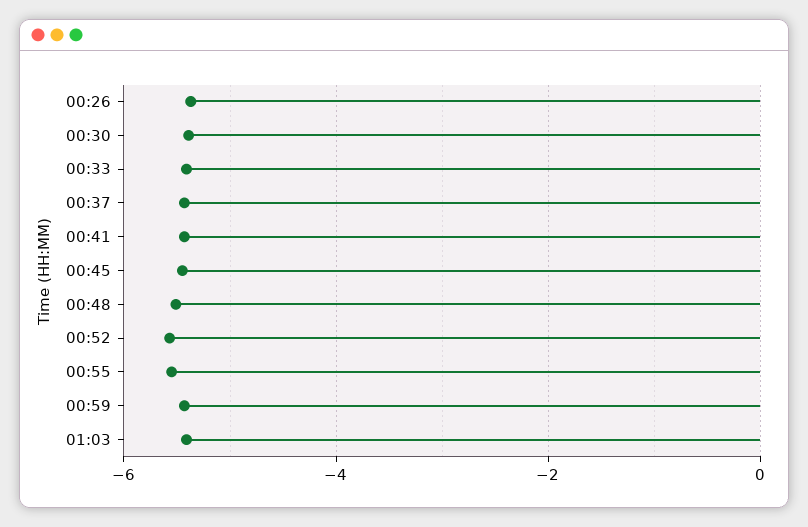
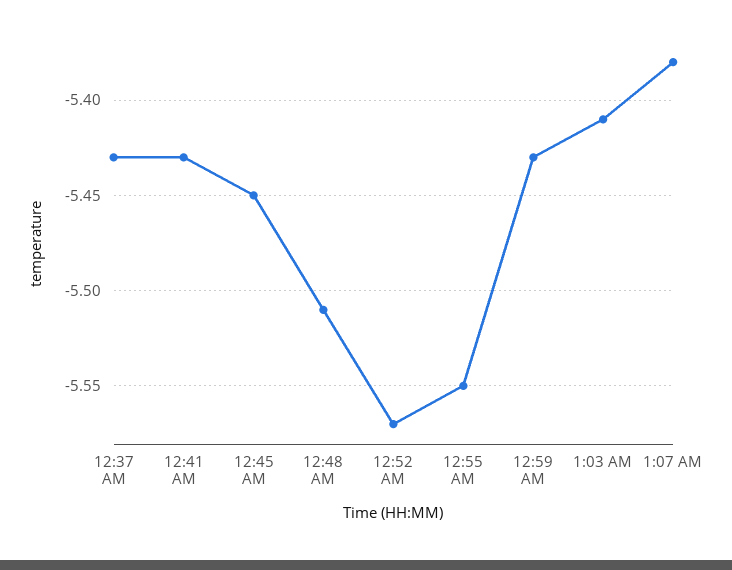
00:26: -5.4 -> none
00:30: -5.4 -> none
00:33: -5.4 -> none
1:07 AM: none -> -5.38

